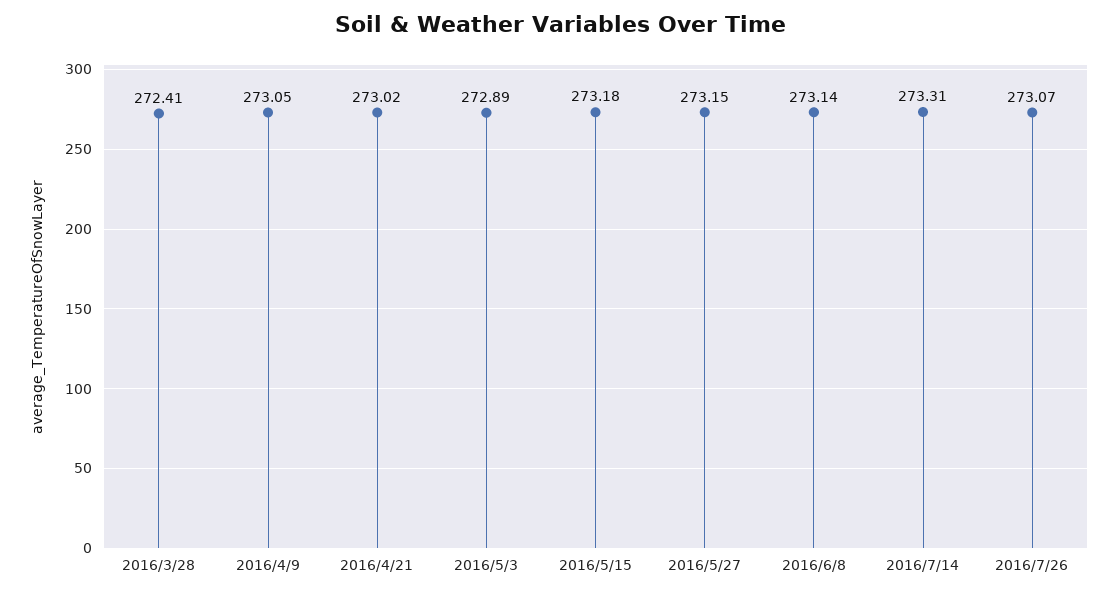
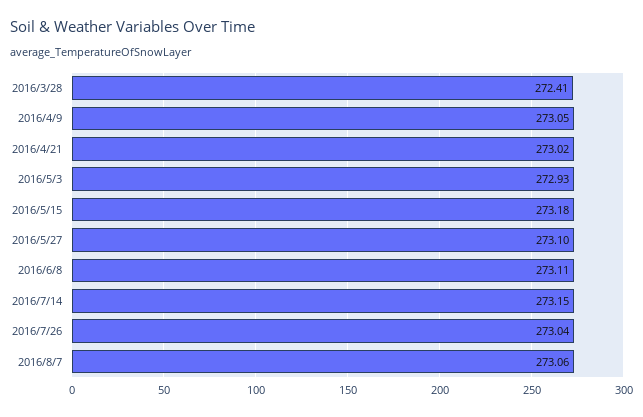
2016/5/3: 272.89 -> 272.93
2016/5/27: 273.15 -> 273.1
2016/6/8: 273.14 -> 273.11
2016/7/14: 273.31 -> 273.15
2016/7/26: 273.07 -> 273.04
2016/8/7: none -> 273.06

